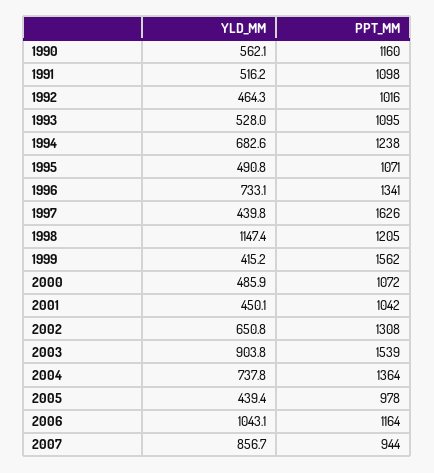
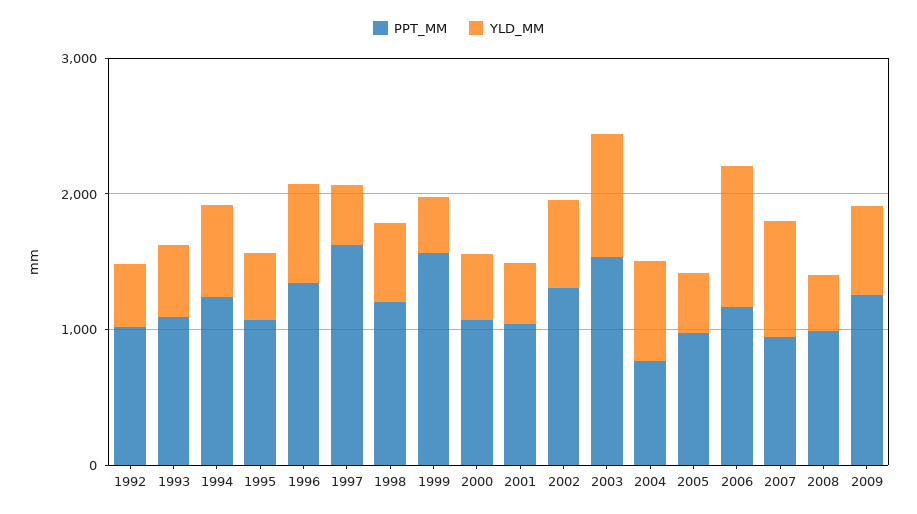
YLD_MM, 1990: 562.1 -> none
PPT_MM, 1990: 1160 -> none
YLD_MM, 1991: 516.2 -> none
PPT_MM, 1991: 1098 -> none
YLD_MM, 1998: 1147.4 -> 600
PPT_MM, 2004: 1364 -> 800
PPT_MM, 2008: none -> 1000
YLD_MM, 2008: none -> 400
PPT_MM, 2009: none -> 1200
YLD_MM, 2009: none -> 600

